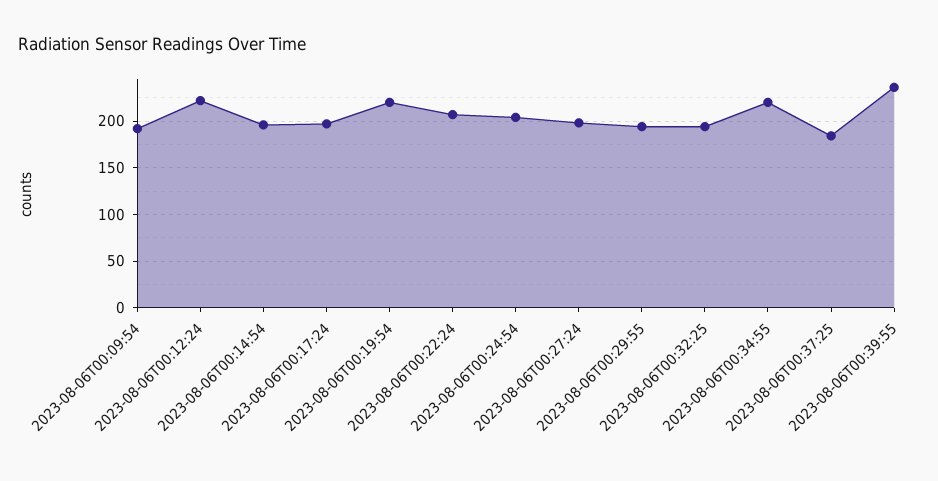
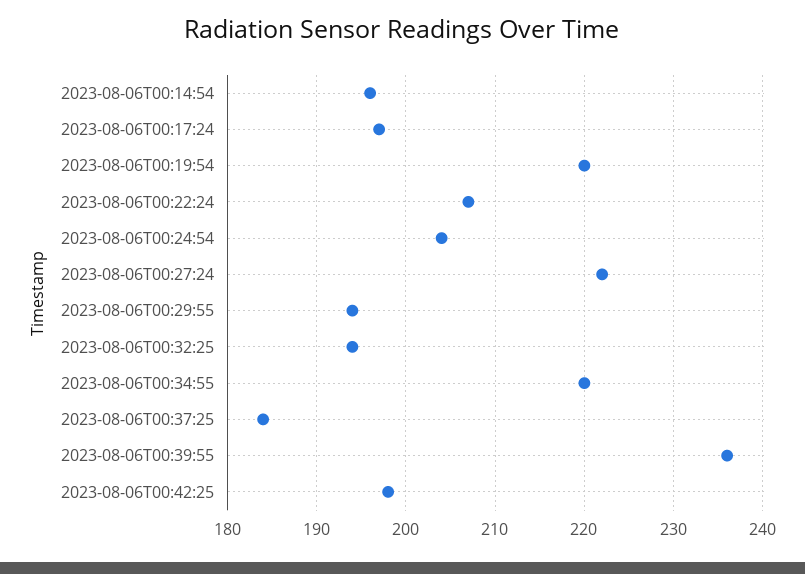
2023-08-06T00:09:54: 190 -> none
2023-08-06T00:12:24: 220 -> none
2023-08-06T00:27:24: 200 -> 222
2023-08-06T00:42:25: none -> 198

